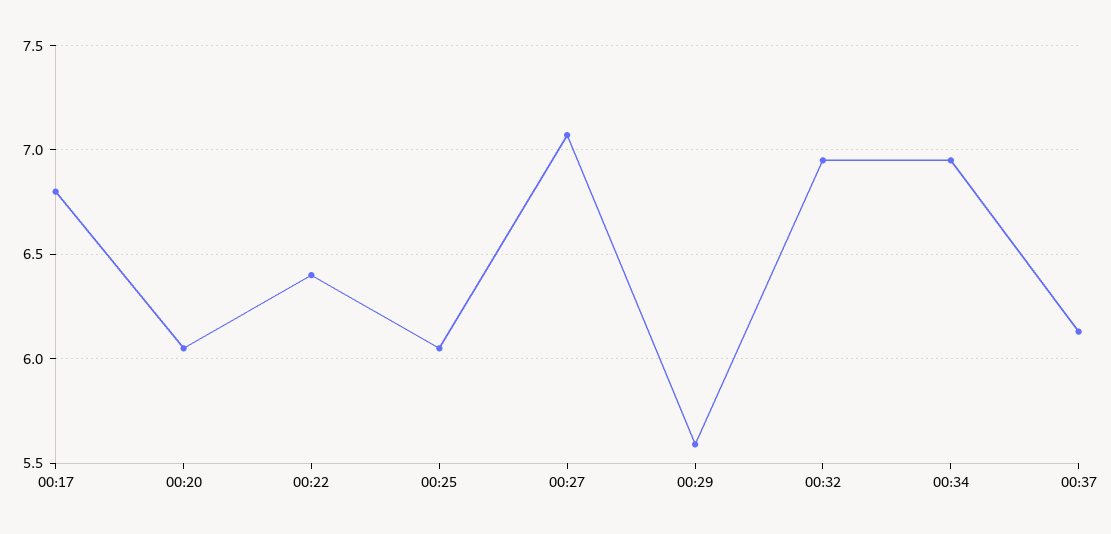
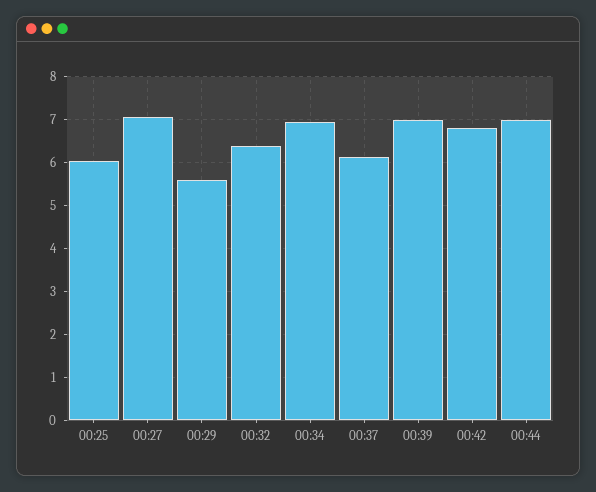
00:17: 6.8 -> none
00:20: 6.05 -> none
00:22: 6.4 -> none
00:32: 6.95 -> 6.4
00:39: none -> 7
00:42: none -> 6.8
00:44: none -> 7

